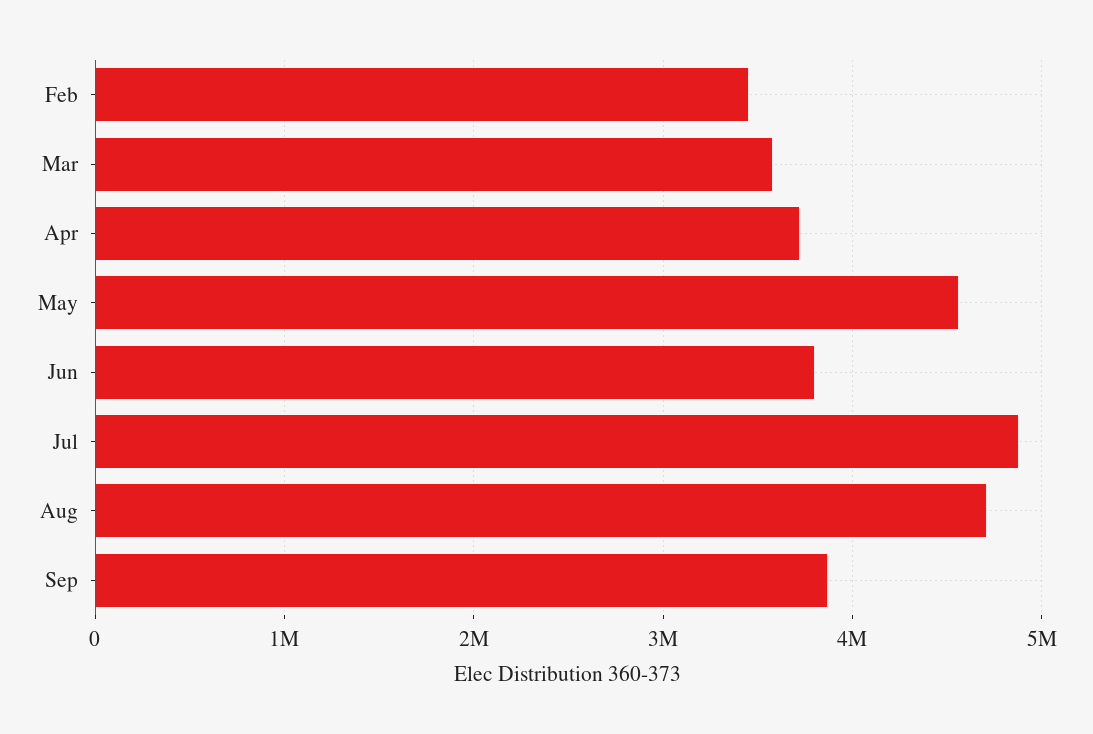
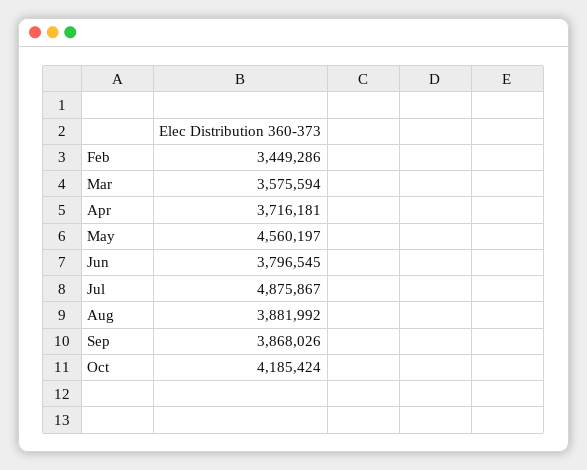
Aug: 4700000 -> 3881992
Oct: none -> 4185424

